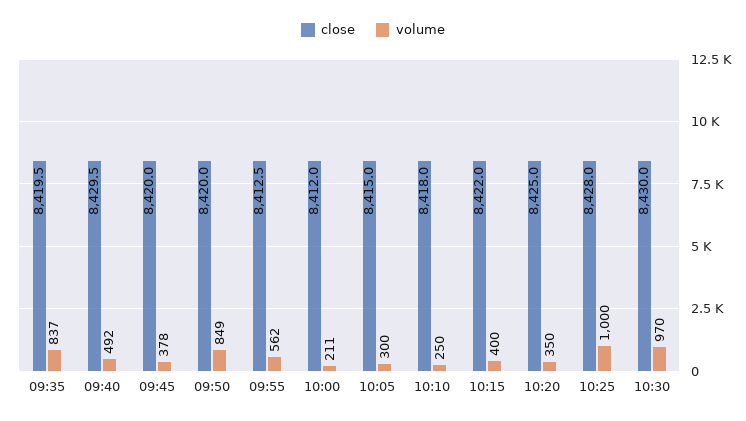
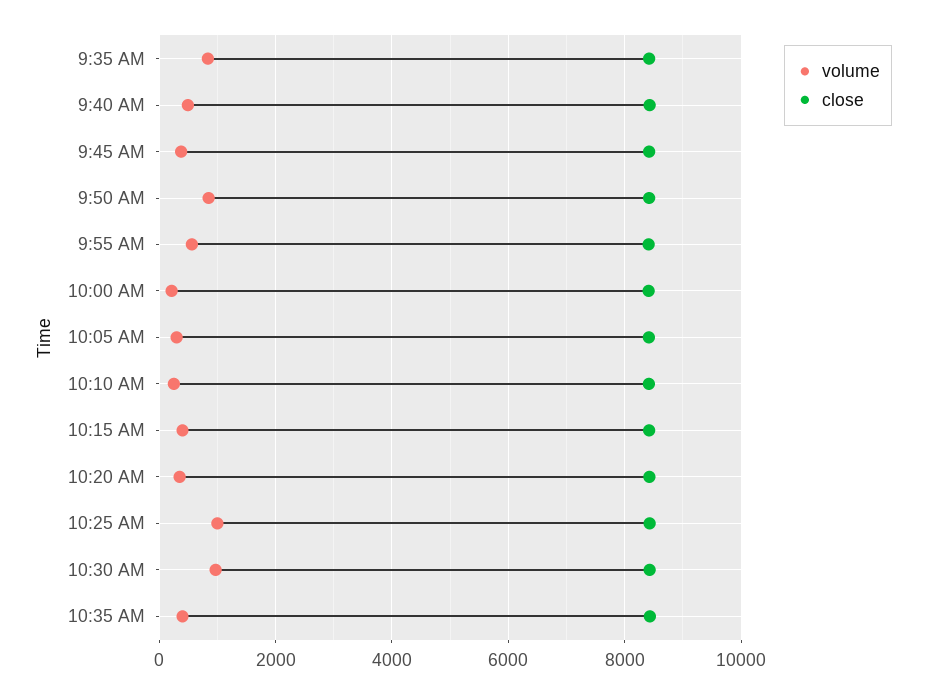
volume, 10:35 AM: none -> 400
close, 10:35 AM: none -> 8400

